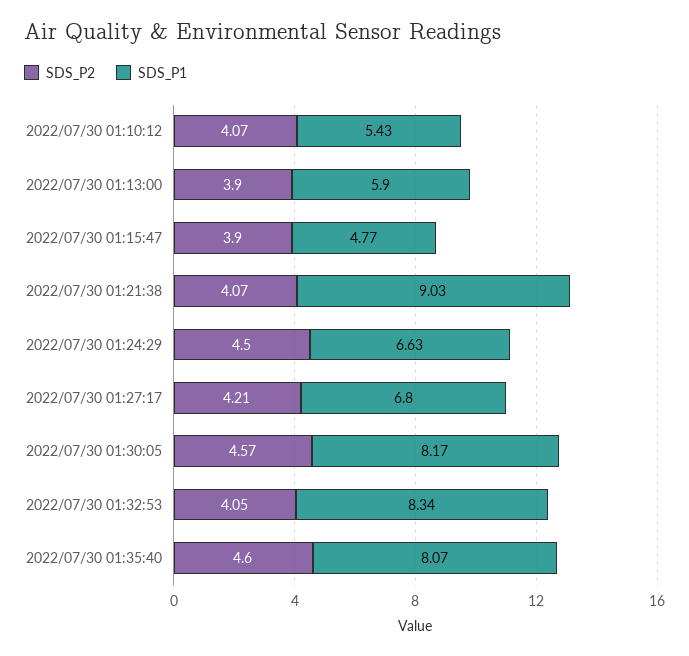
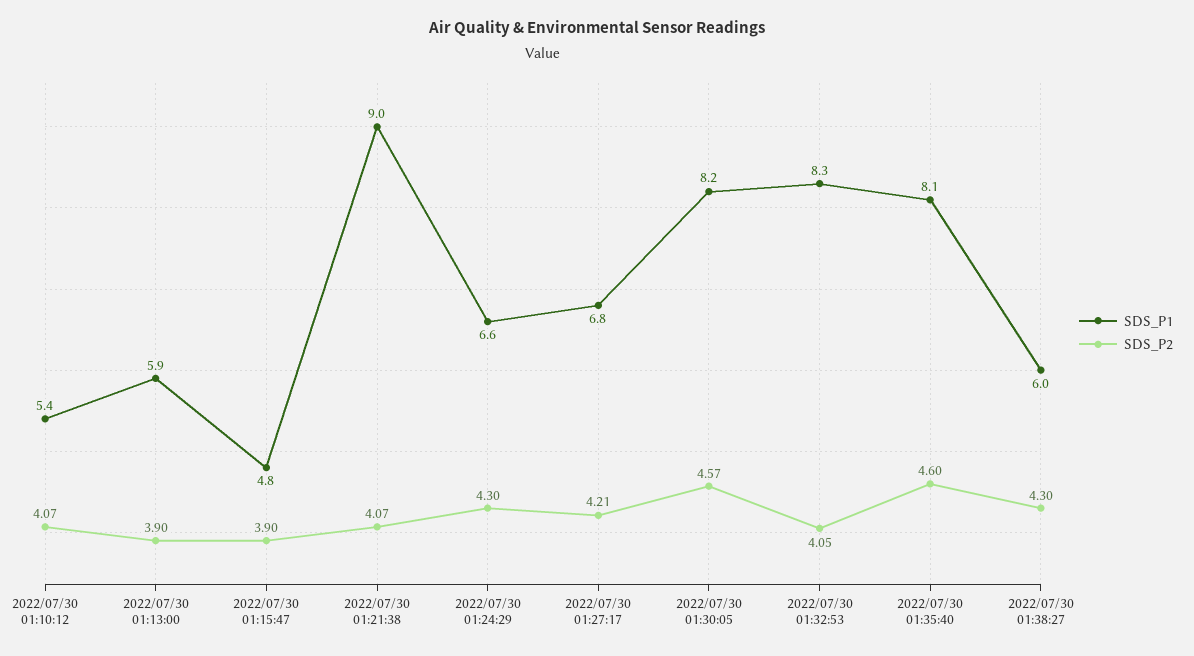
SDS_P2, 2022/07/30 01:24:29: 4.5 -> 4.3
SDS_P1, 2022/07/30 01:38:27: none -> 6
SDS_P2, 2022/07/30 01:38:27: none -> 4.3

